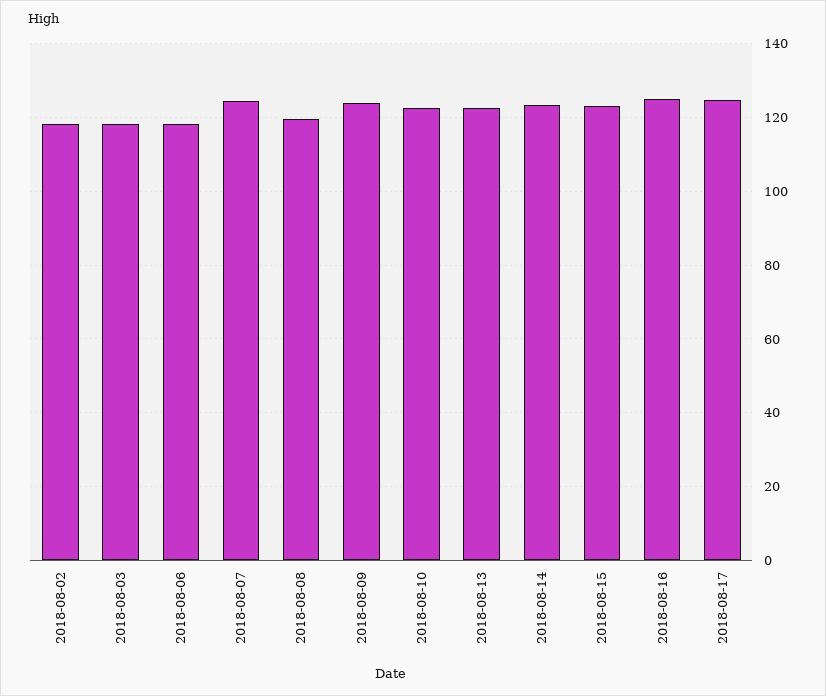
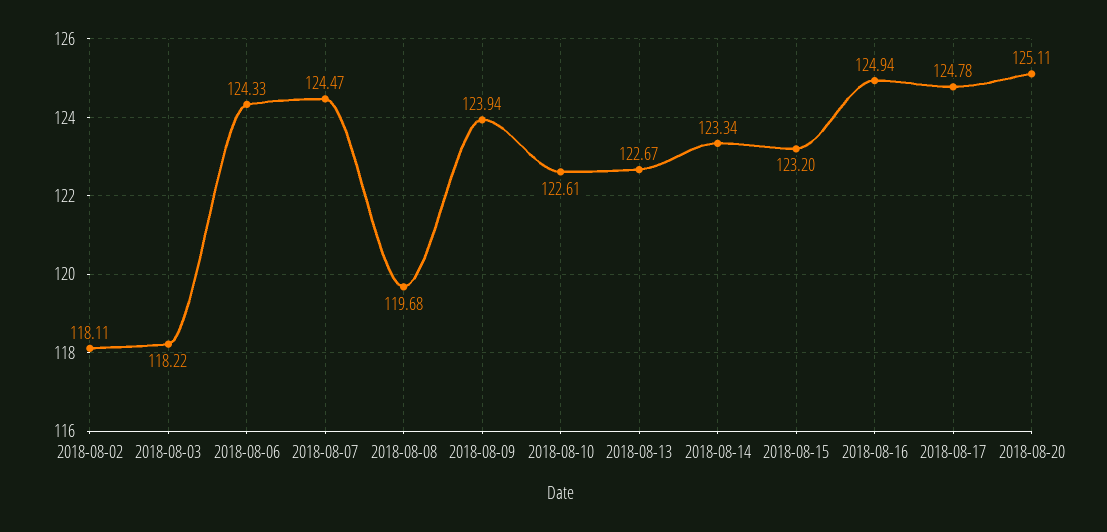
2018-08-06: 118 -> 124.33
2018-08-20: none -> 125.11

